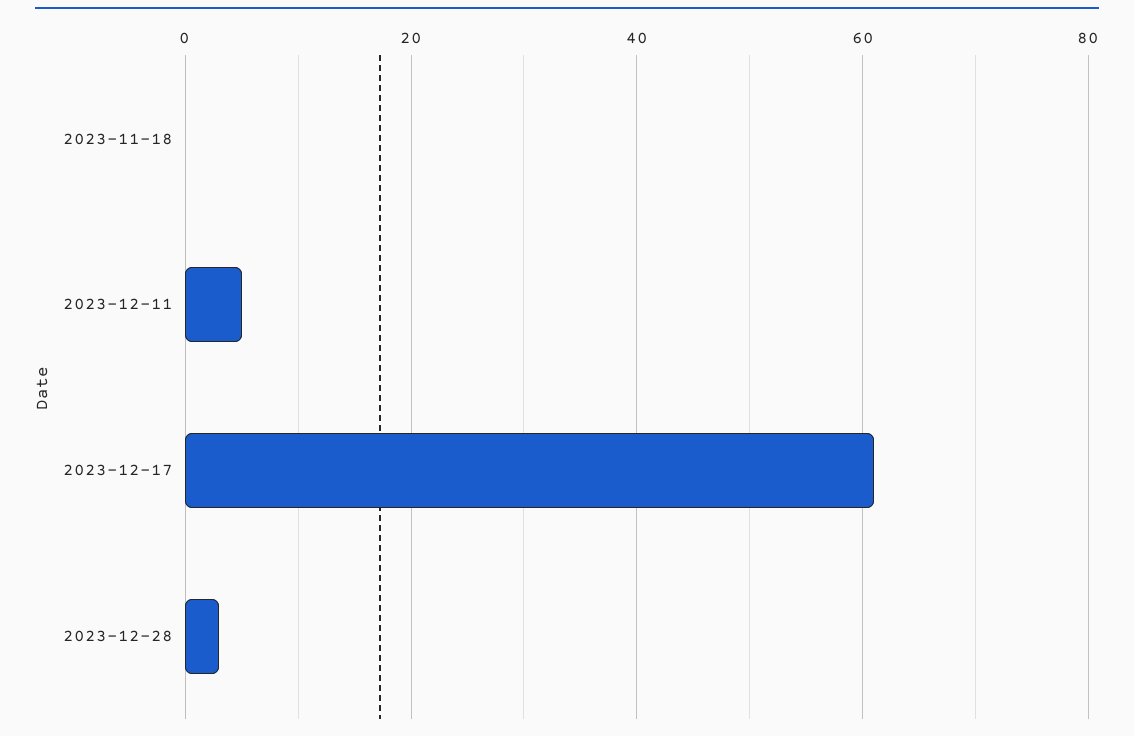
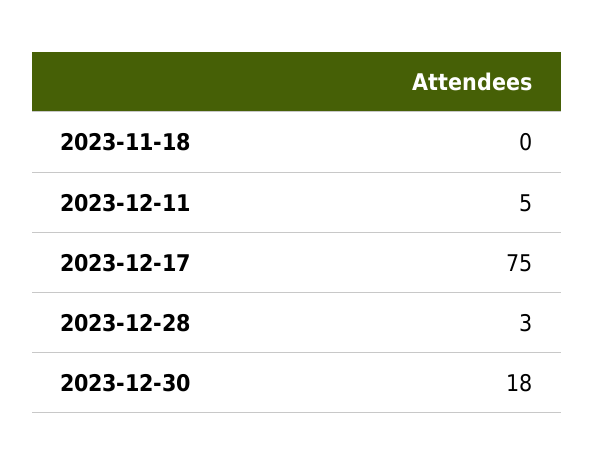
2023-12-17: 60 -> 75
2023-12-30: none -> 18

